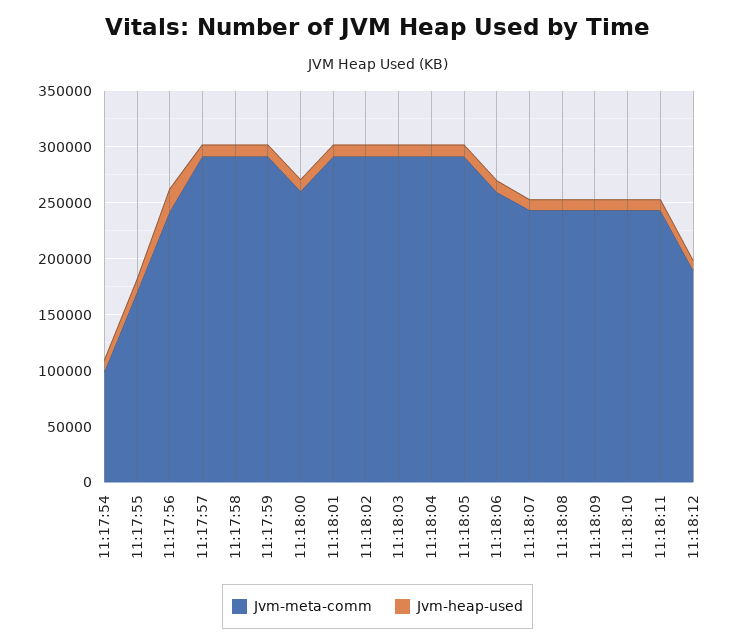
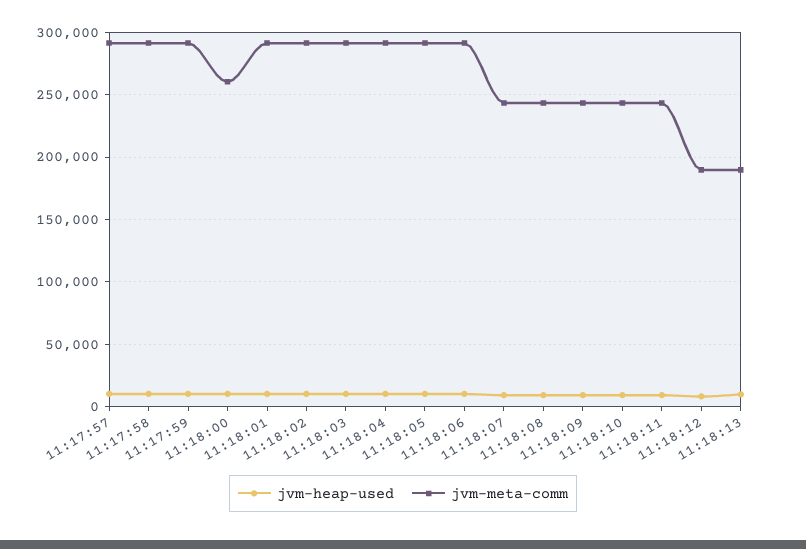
Jvm-meta-comm, 11:17:54: 100000 -> none
Jvm-heap-used, 11:17:54: 10000 -> none
Jvm-meta-comm, 11:17:55: 170000 -> none
Jvm-heap-used, 11:17:55: 10000 -> none
Jvm-meta-comm, 11:17:56: 240000 -> none
Jvm-heap-used, 11:17:56: 20000 -> none
Jvm-meta-comm, 11:18:06: 260000 -> 290000
Jvm-heap-used, 11:18:13: none -> 10000
Jvm-meta-comm, 11:18:13: none -> 190000

